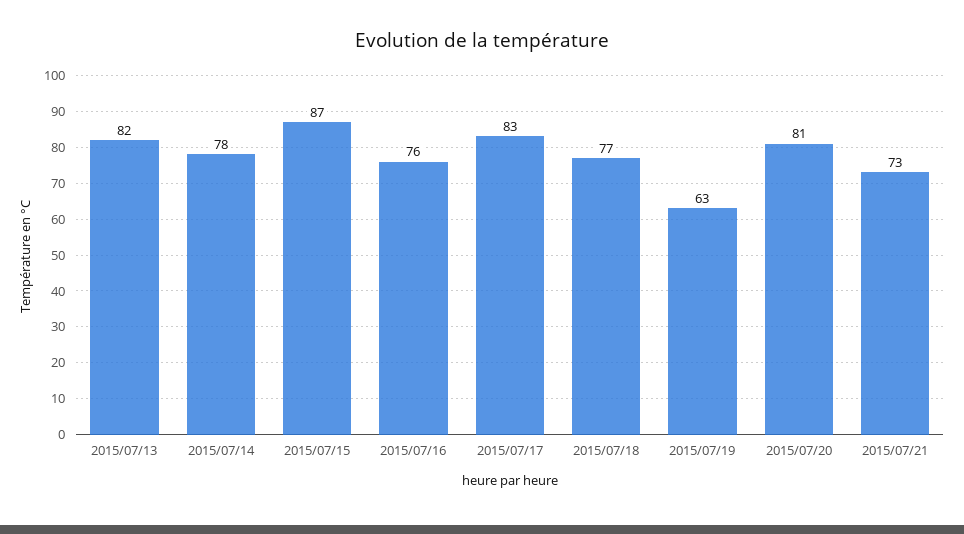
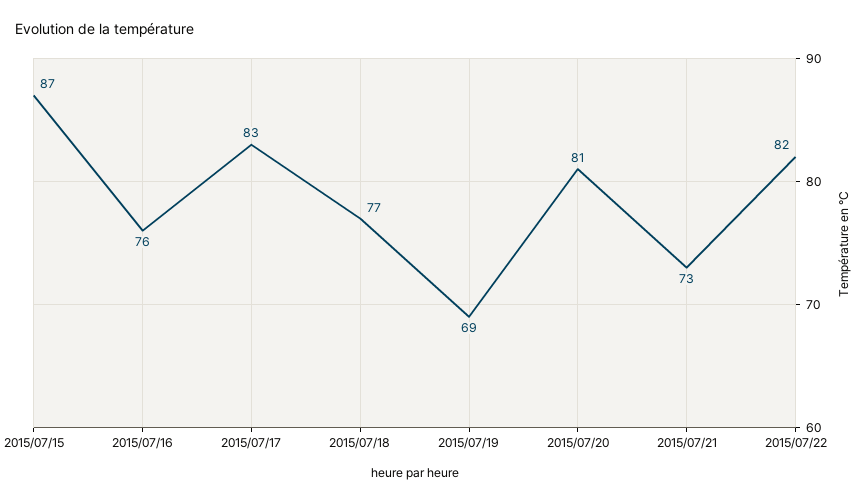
2015/07/13: 82 -> none
2015/07/14: 78 -> none
2015/07/19: 63 -> 69
2015/07/22: none -> 82

